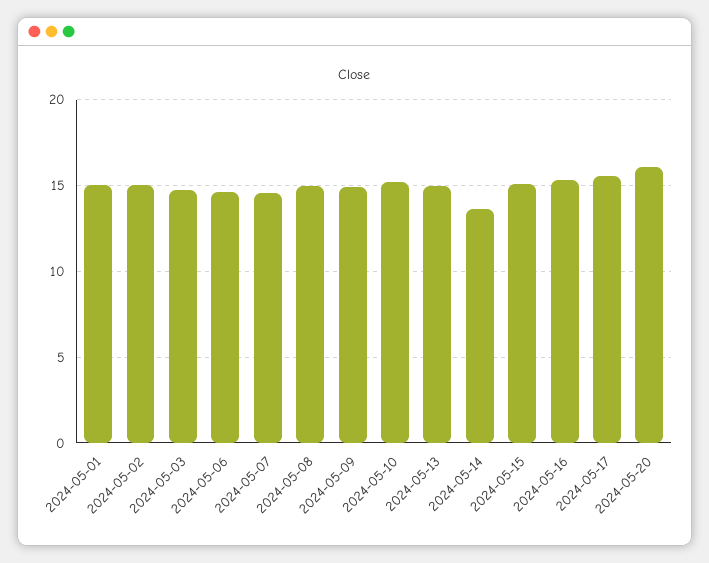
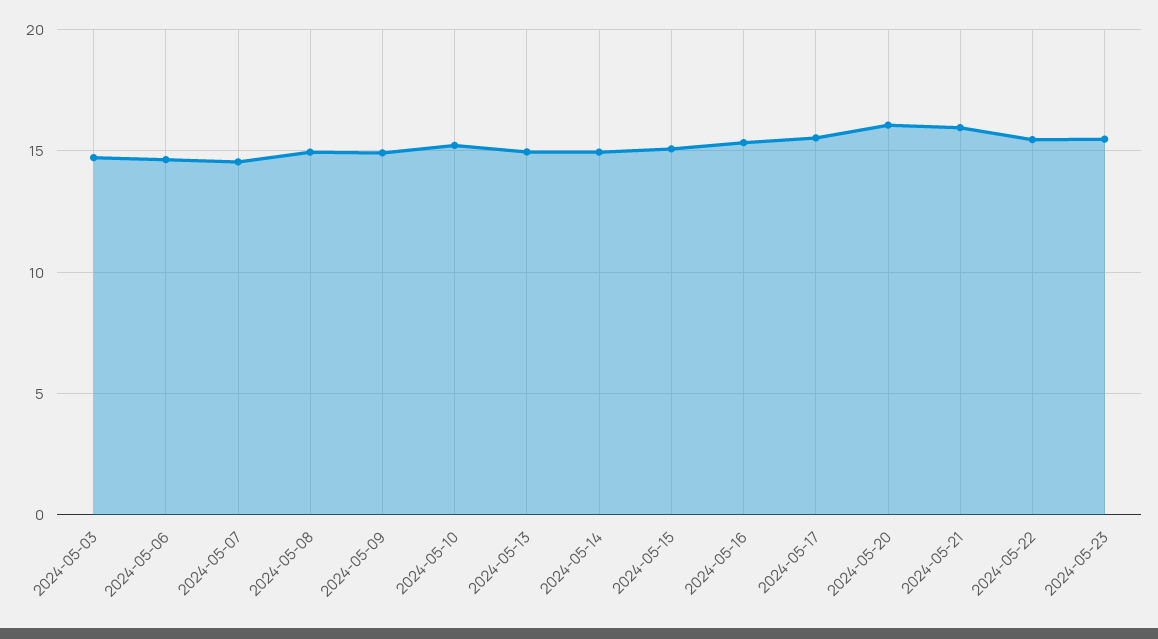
2024-05-01: 15 -> none
2024-05-02: 15 -> none
2024-05-14: 13.5 -> 15
2024-05-21: none -> 16
2024-05-22: none -> 15.5
2024-05-23: none -> 15.5

